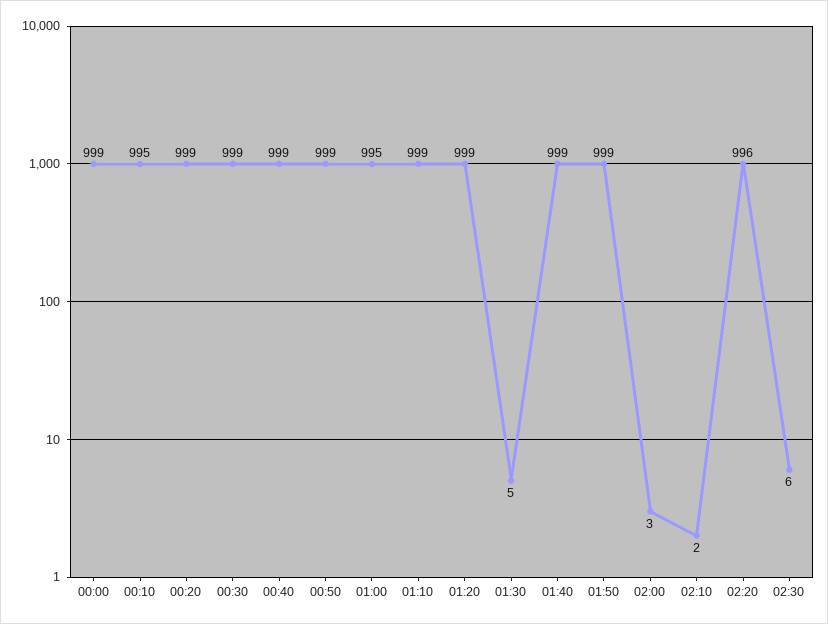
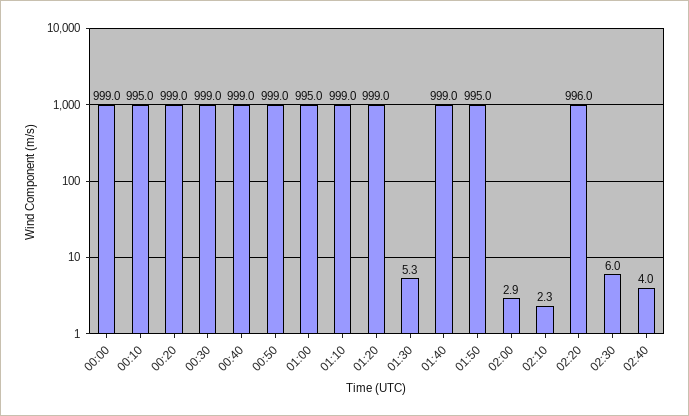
01:50: 999 -> 995
02:40: none -> 4

